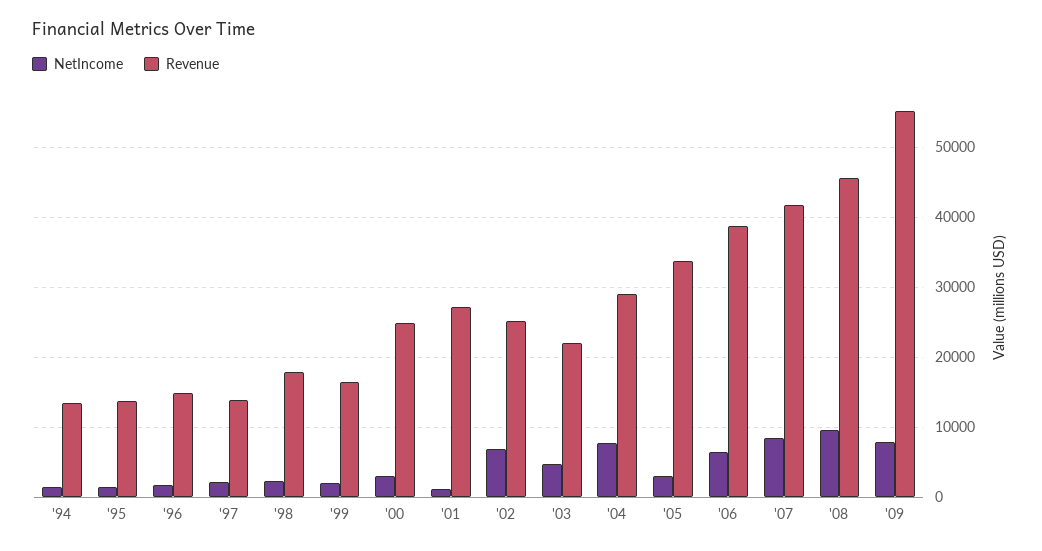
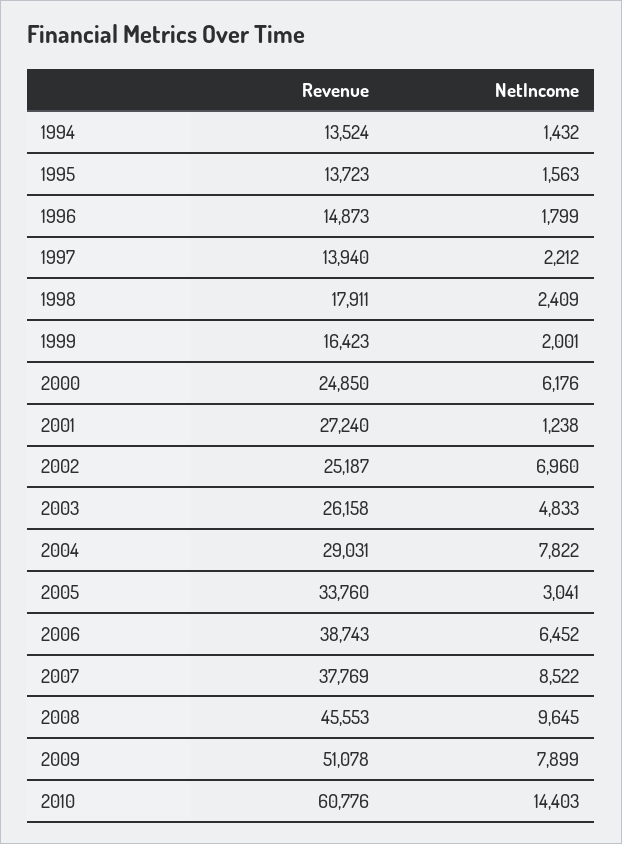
NetIncome, '00: 3000 -> 6176
Revenue, '03: 22000 -> 26158
Revenue, '07: 42000 -> 37769
Revenue, '09: 55000 -> 51078
Revenue, 2010: none -> 60776
NetIncome, 2010: none -> 14403

